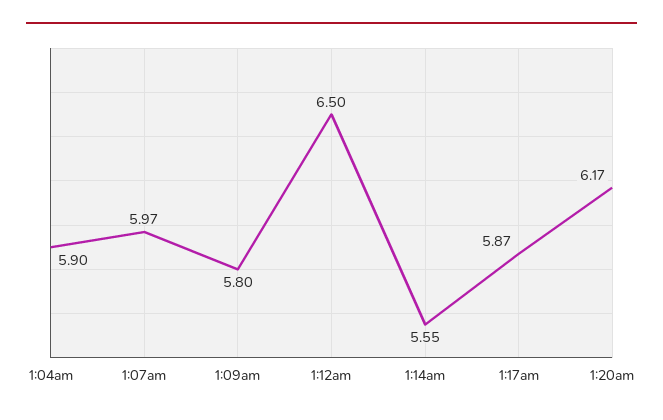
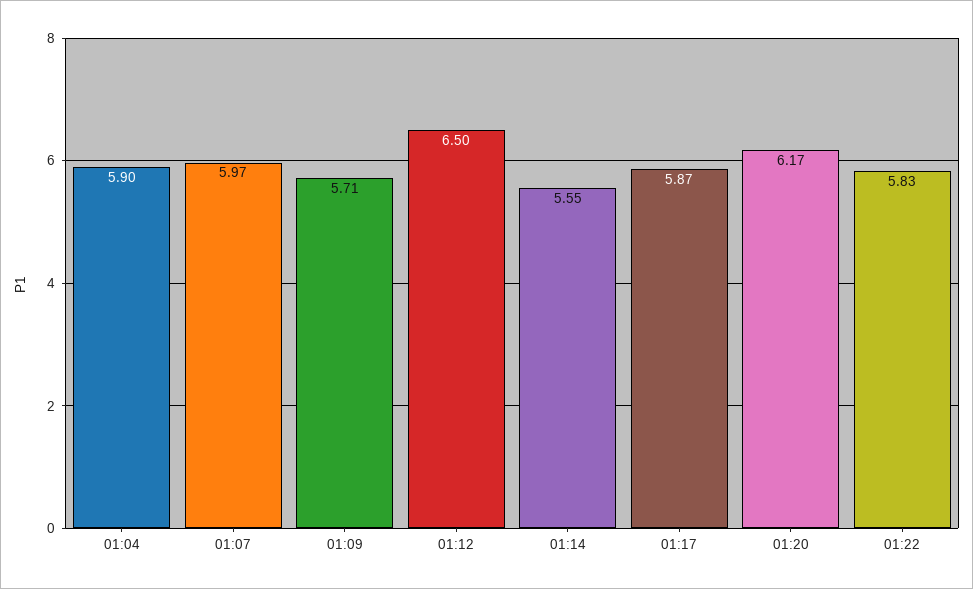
1:09am: 5.8 -> 5.71
01:22: none -> 5.83

